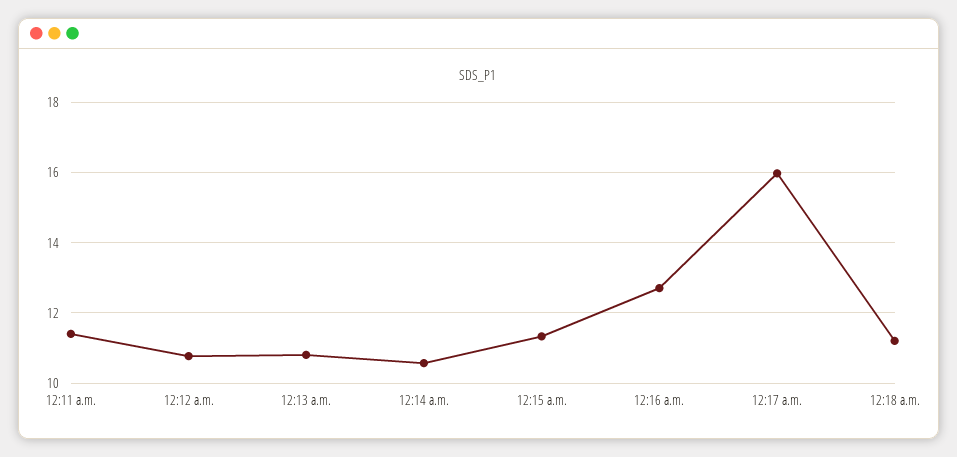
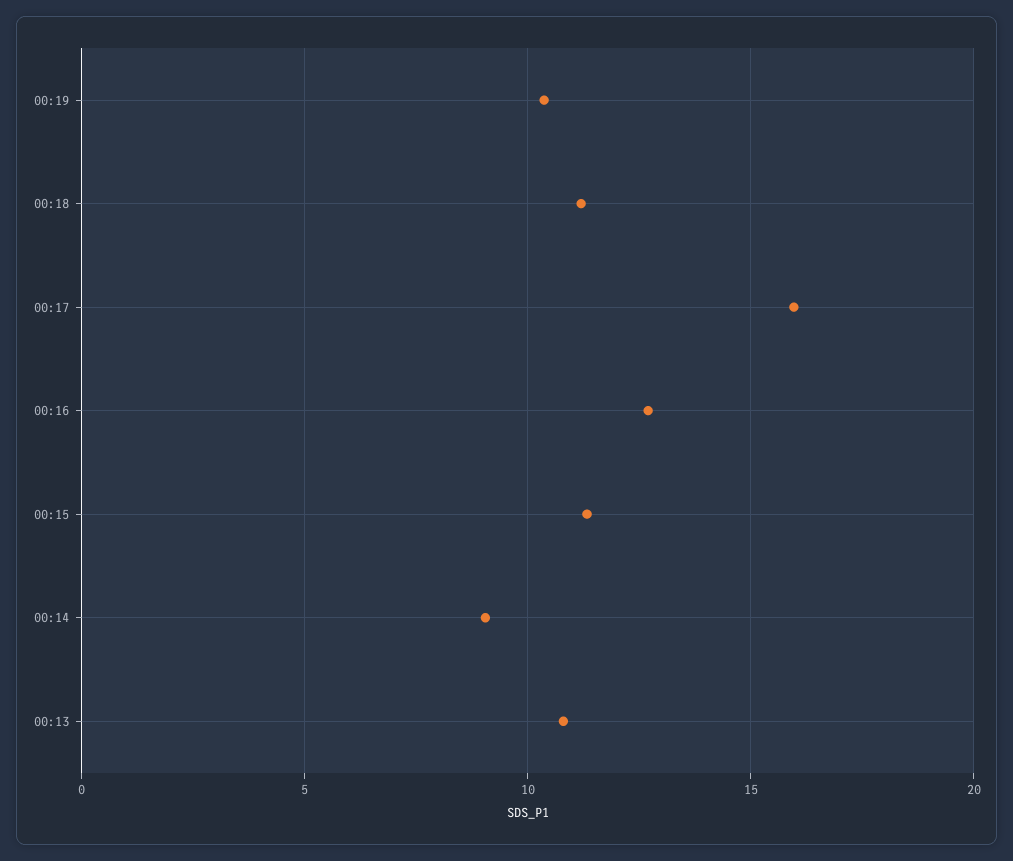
12:11 a.m.: 11.4 -> none
12:12 a.m.: 10.8 -> none
12:14 a.m.: 10.6 -> 9
00:19: none -> 10.5

